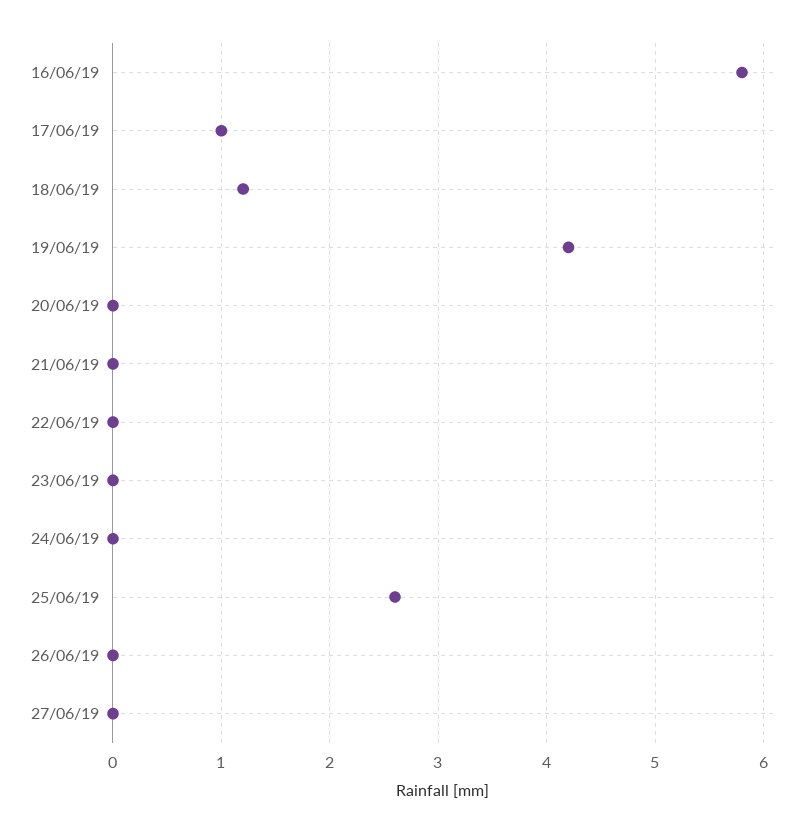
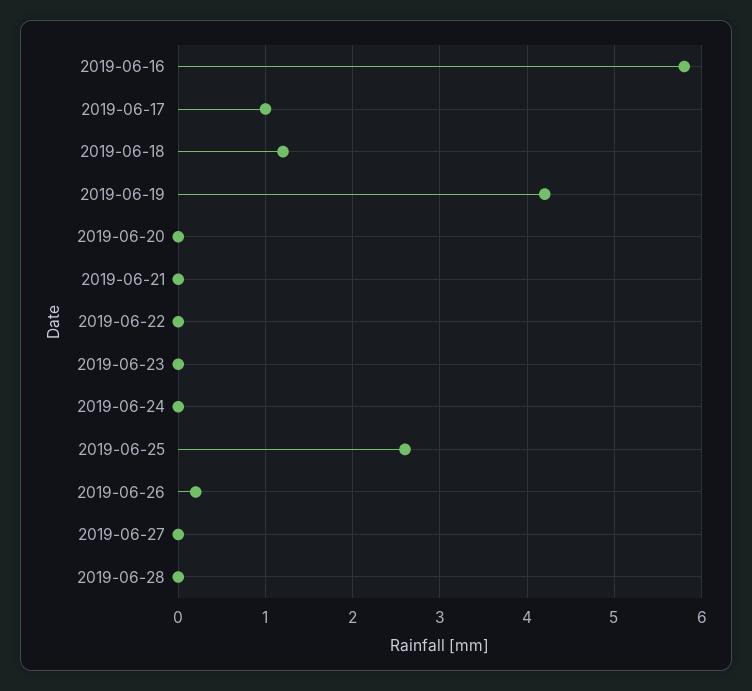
26/06/19: 0 -> 0.2
2019-06-28: none -> 0

